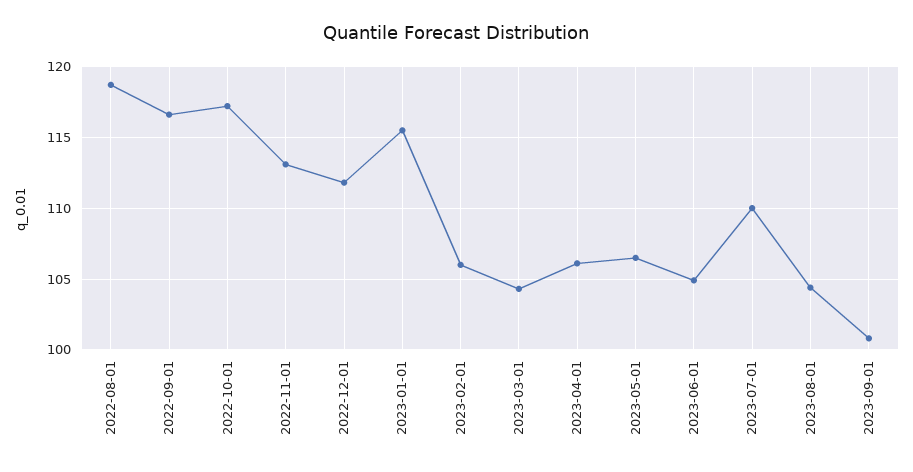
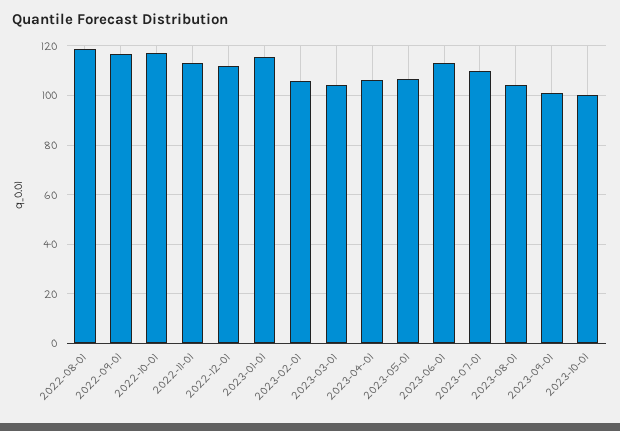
2023-06-01: 105 -> 112.5
2023-10-01: none -> 100

